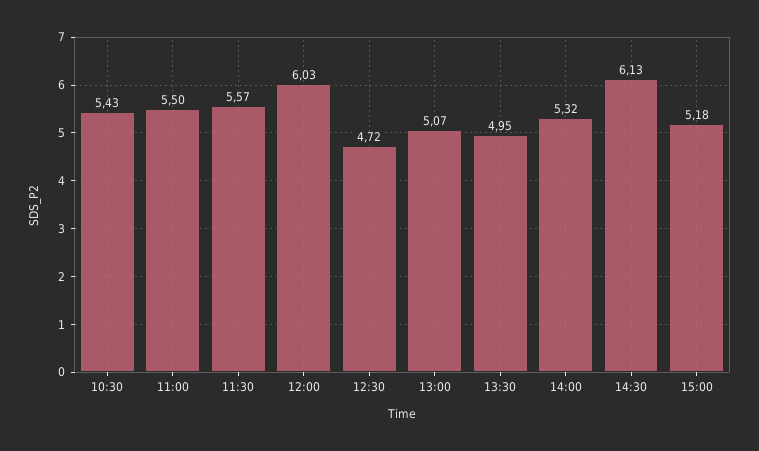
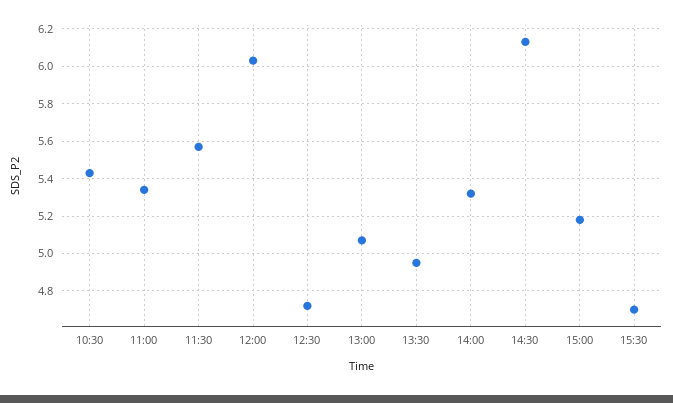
11:00: 5.5 -> 5.35
15:30: none -> 4.7

